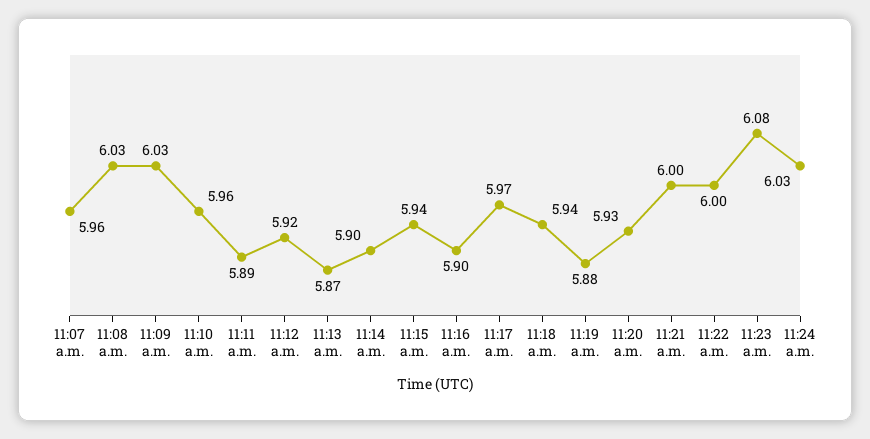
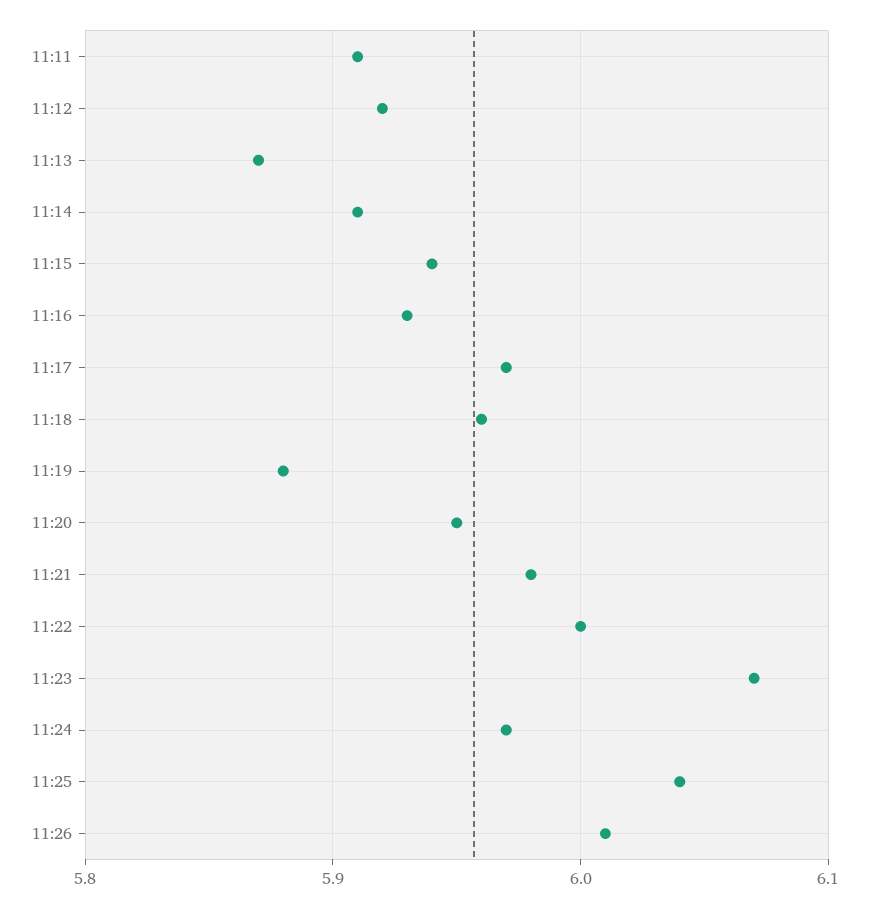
11:07 a.m.: 5.96 -> none
11:08 a.m.: 6.03 -> none
11:09 a.m.: 6.03 -> none
11:10 a.m.: 5.96 -> none
11:11 a.m.: 5.89 -> 5.91
11:14 a.m.: 5.9 -> 5.91
11:16 a.m.: 5.9 -> 5.93
11:18 a.m.: 5.94 -> 5.96
11:20 a.m.: 5.93 -> 5.95
11:21 a.m.: 6 -> 5.98
11:23 a.m.: 6.08 -> 6.07
11:24 a.m.: 6.03 -> 5.97
11:25: none -> 6.04
11:26: none -> 6.01

